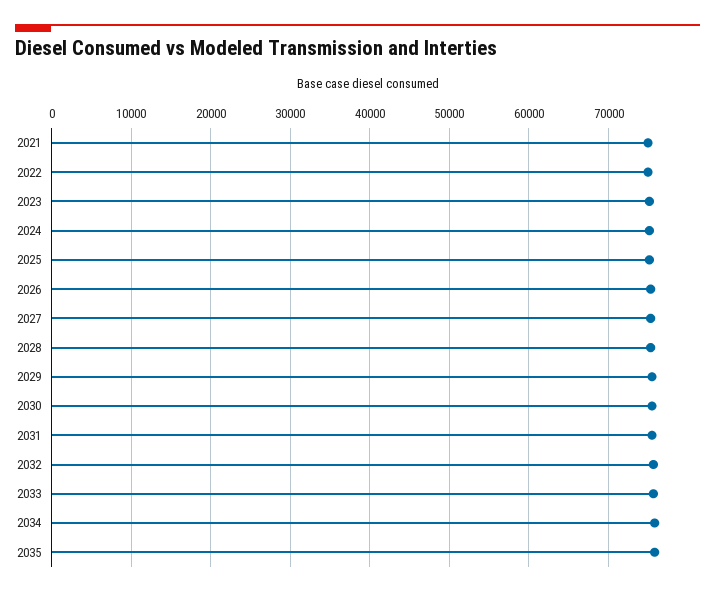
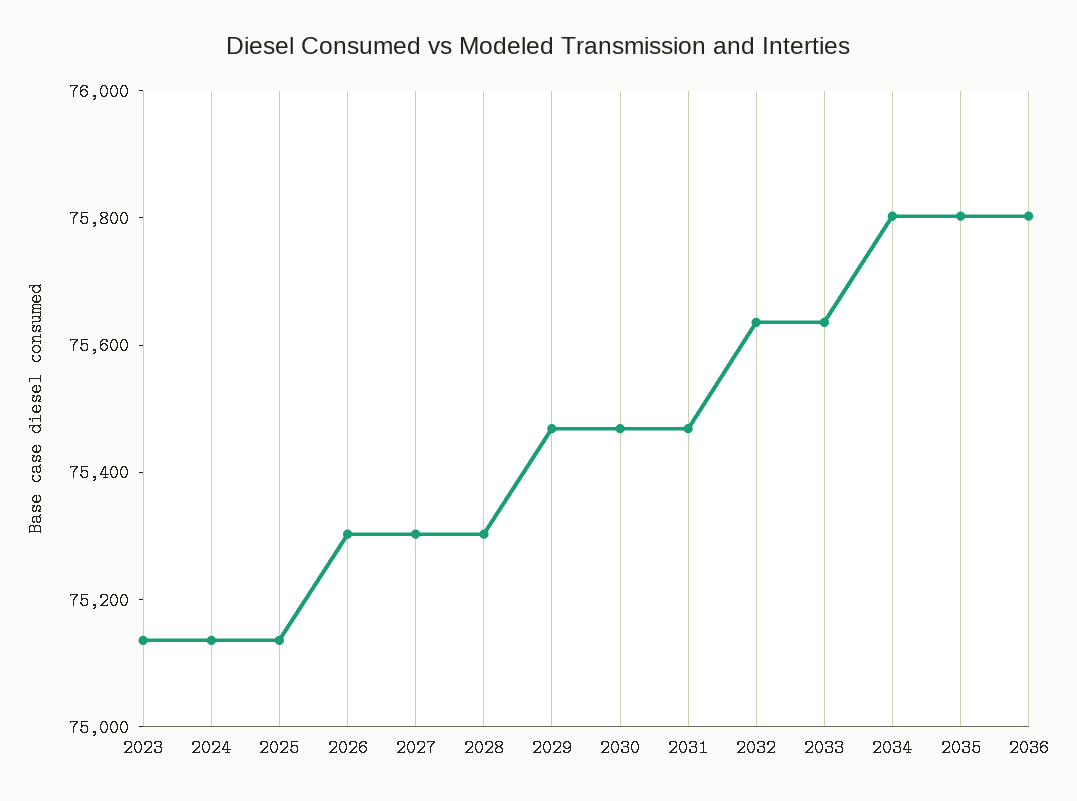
2021: 75000 -> none
2022: 75000 -> none
2036: none -> 75800

